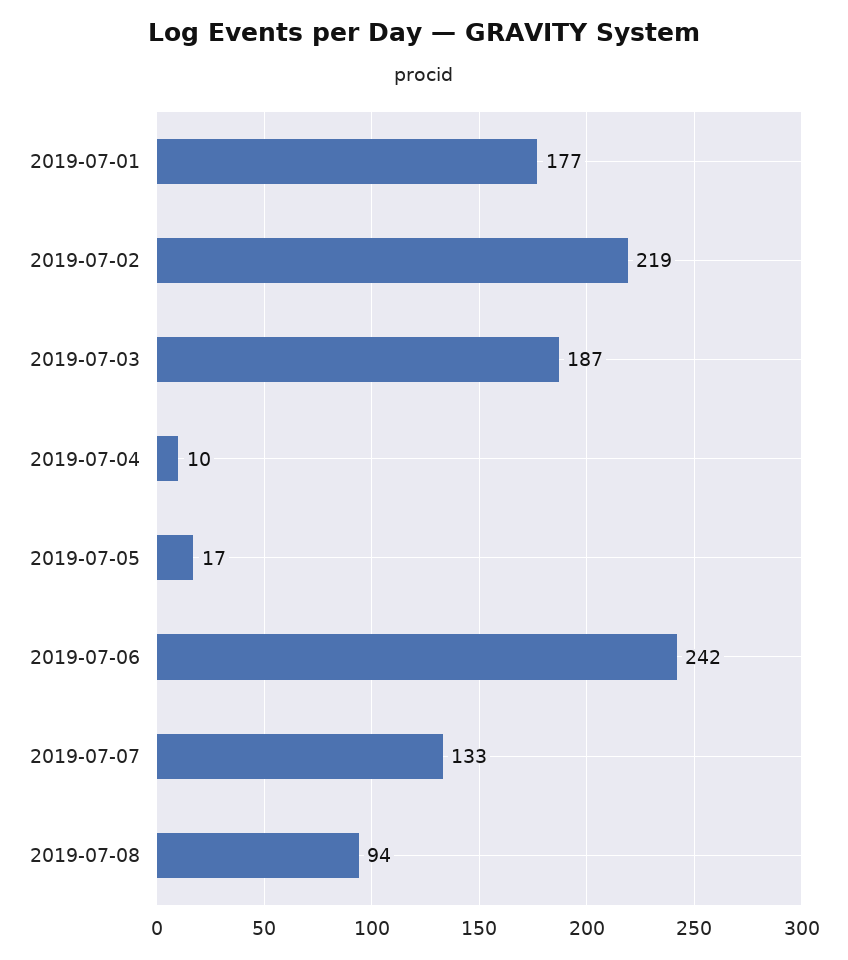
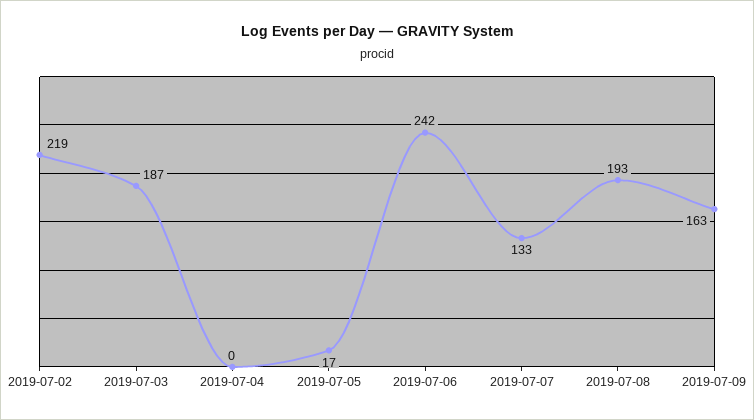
2019-07-01: 177 -> none
2019-07-04: 10 -> 0
2019-07-08: 94 -> 193
2019-07-09: none -> 163

